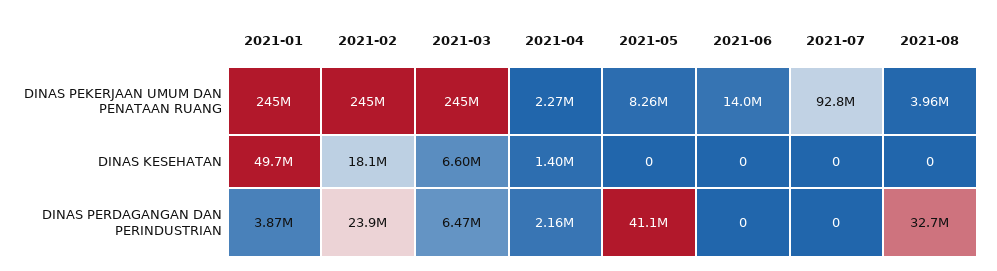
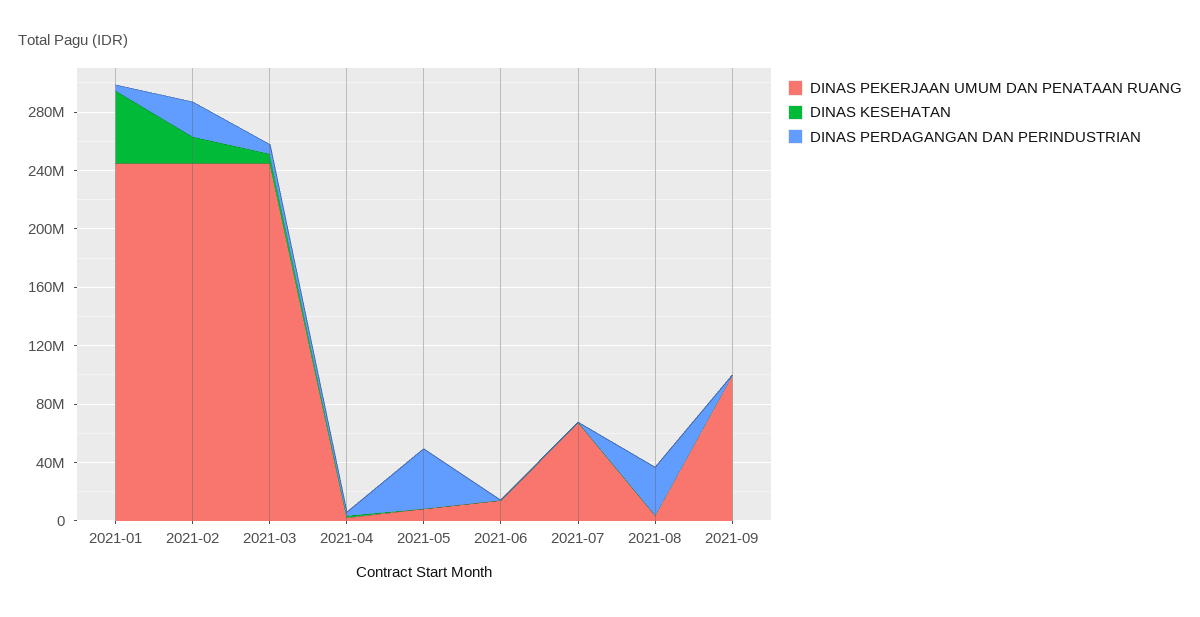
DINAS PEKERJAAN UMUM DAN PENATAAN RUANG, 2021-07: 92800000 -> 70000000
DINAS PEKERJAAN UMUM DAN PENATAAN RUANG, 2021-09: none -> 100000000
DINAS KESEHATAN, 2021-09: none -> 0
DINAS PERDAGANGAN DAN PERINDUSTRIAN, 2021-09: none -> 0

